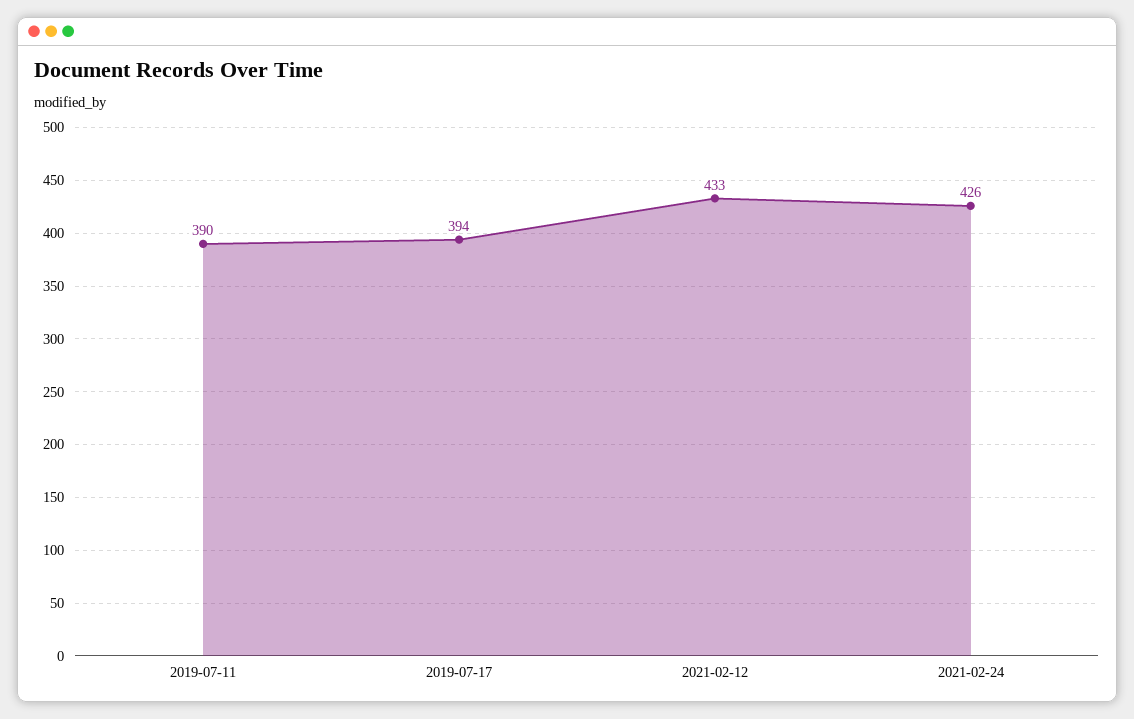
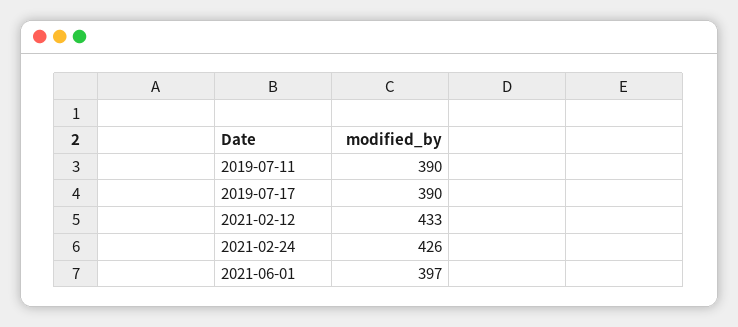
2019-07-17: 394 -> 390
2021-06-01: none -> 397

